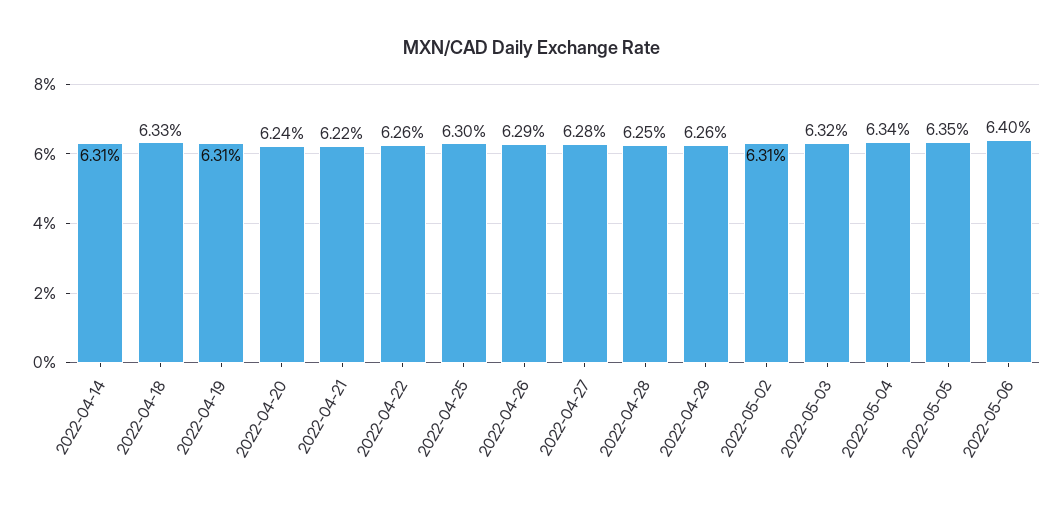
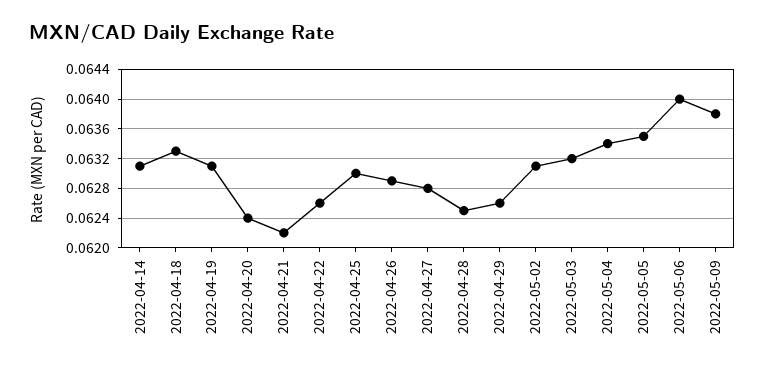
2022-05-09: none -> 0.0638

